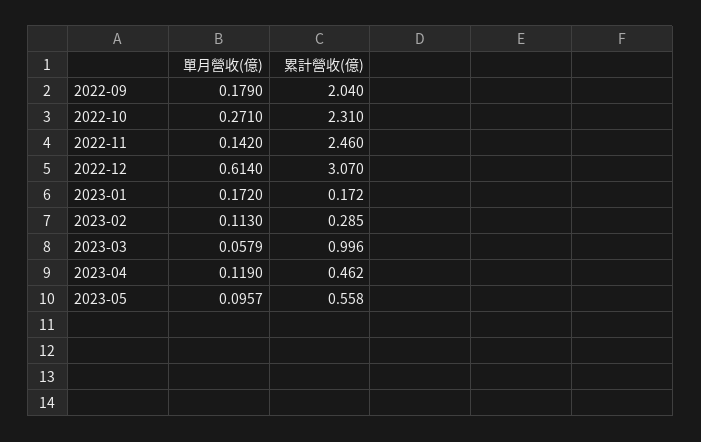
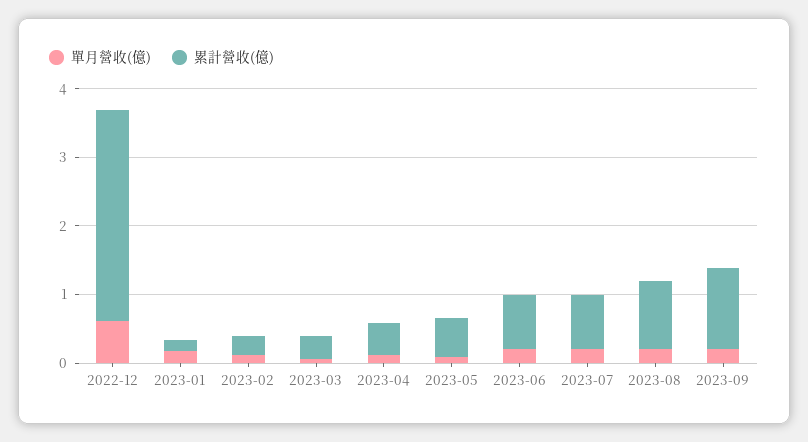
單月營收(億), 2022-09: 0.179 -> none
累計營收(億), 2022-09: 2.04 -> none
單月營收(億), 2022-10: 0.271 -> none
累計營收(億), 2022-10: 2.31 -> none
單月營收(億), 2022-11: 0.142 -> none
累計營收(億), 2022-11: 2.46 -> none
累計營收(億), 2023-03: 0.996 -> 0.4
單月營收(億), 2023-06: none -> 0.2
累計營收(億), 2023-06: none -> 0.8
單月營收(億), 2023-07: none -> 0.2
累計營收(億), 2023-07: none -> 0.8
單月營收(億), 2023-08: none -> 0.2
累計營收(億), 2023-08: none -> 1
單月營收(億), 2023-09: none -> 0.2
累計營收(億), 2023-09: none -> 1.2

